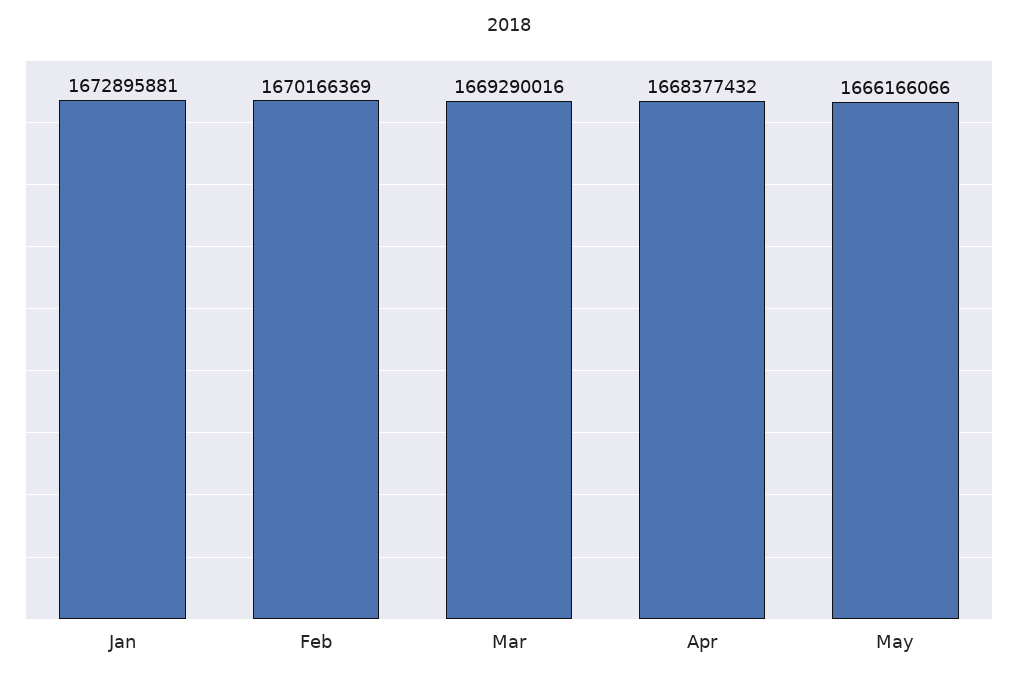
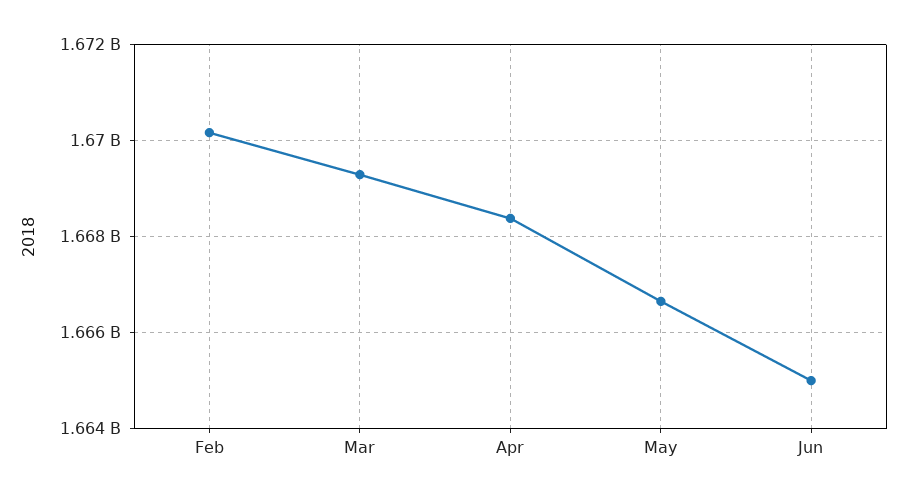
Jan: 1672895881 -> none
May: 1666166066 -> 1666600000
Jun: none -> 1665000000

